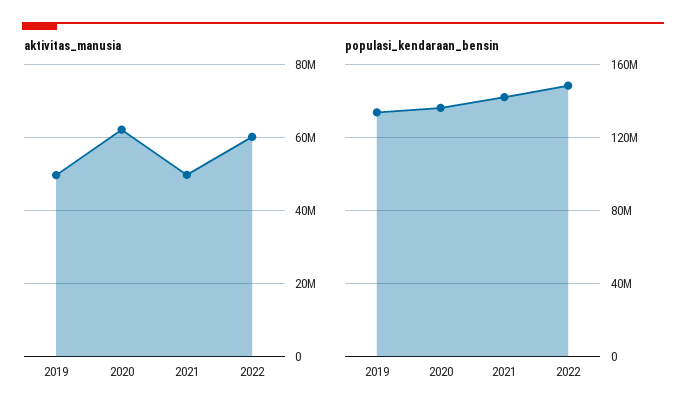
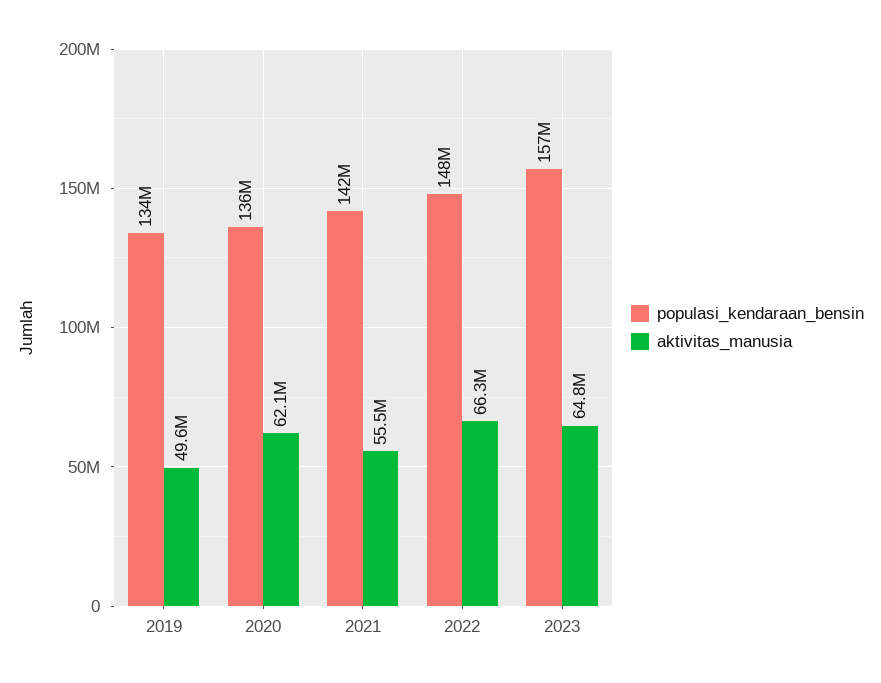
aktivitas_manusia, 2021: 50000000 -> 55500000
aktivitas_manusia, 2022: 60000000 -> 66300000
populasi_kendaraan_bensin, 2023: none -> 157000000
aktivitas_manusia, 2023: none -> 64800000

